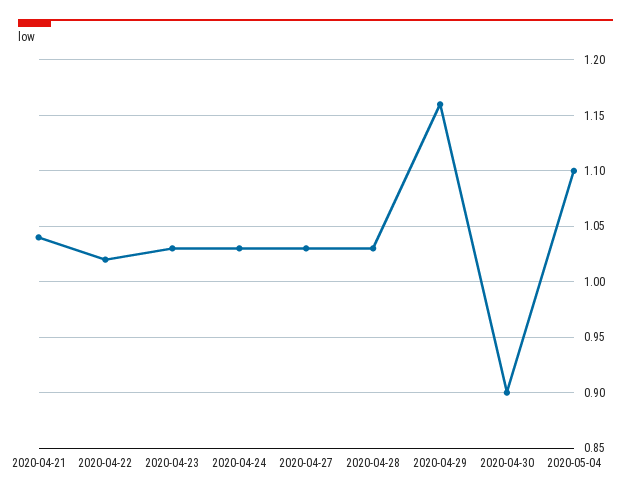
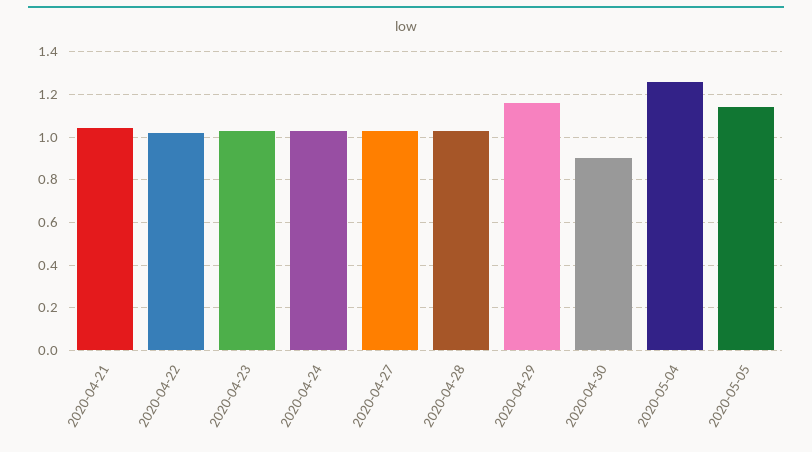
2020-05-04: 1.1 -> 1.25
2020-05-05: none -> 1.15

